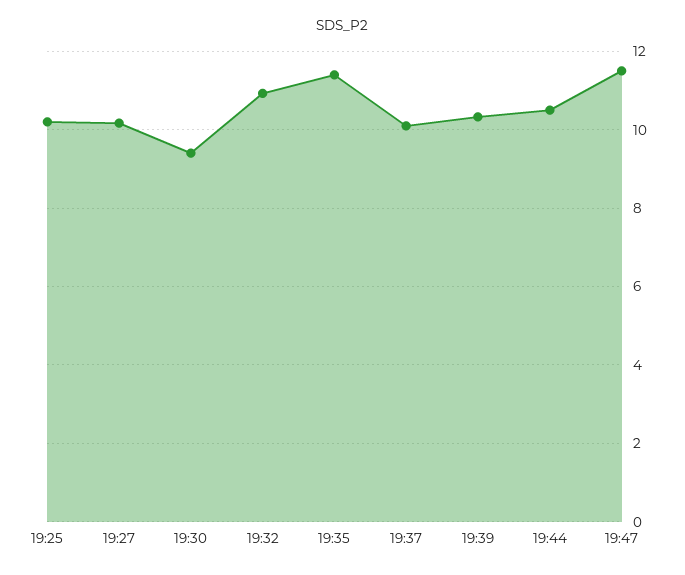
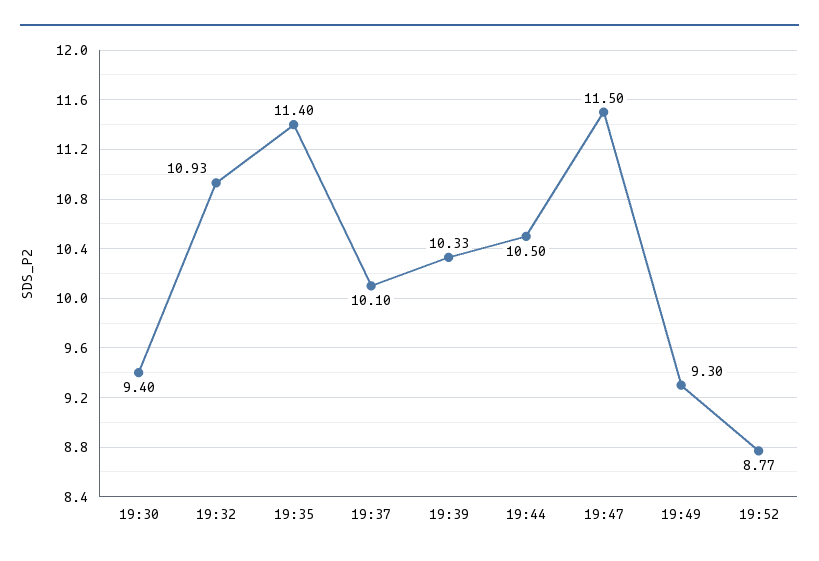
19:25: 10.2 -> none
19:27: 10.2 -> none
19:49: none -> 9.3
19:52: none -> 8.77

